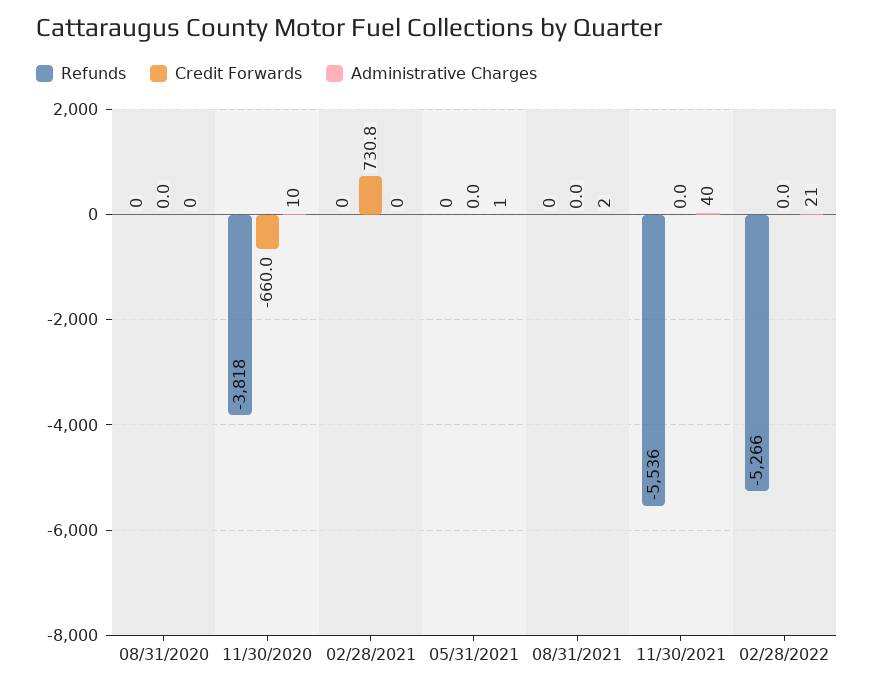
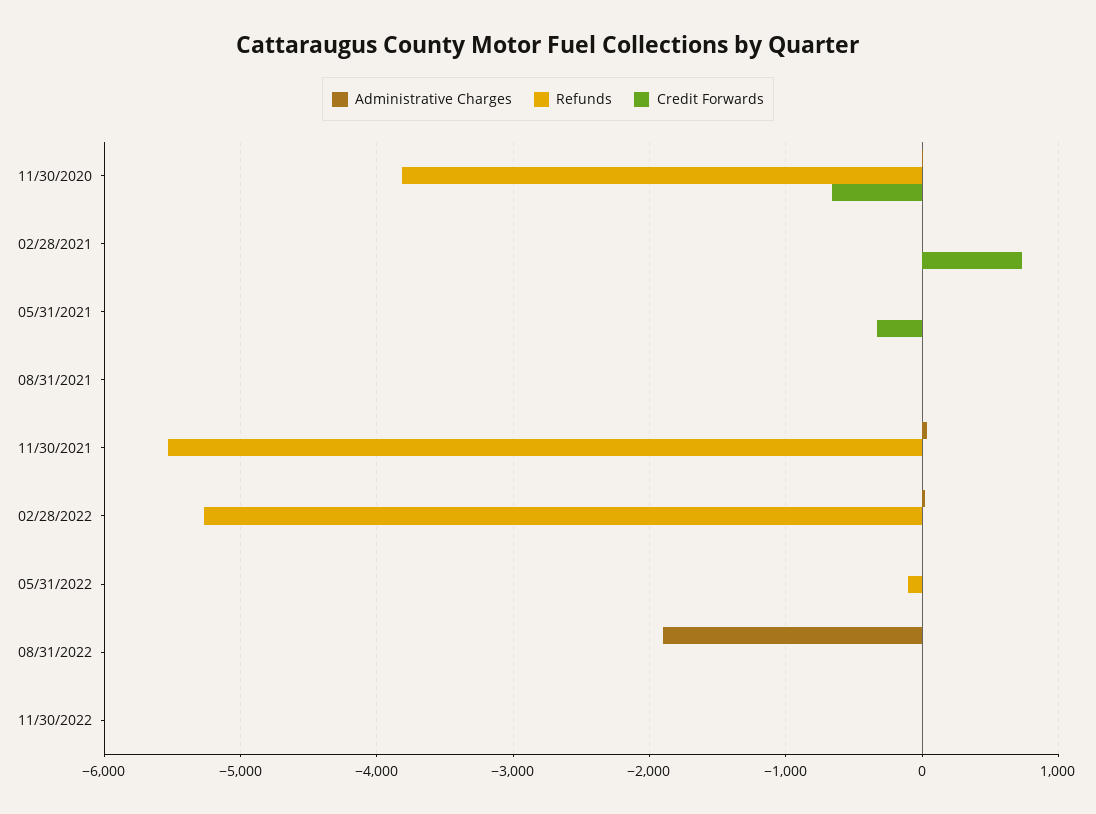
Refunds, 08/31/2020: 0 -> none
Credit Forwards, 08/31/2020: 0 -> none
Administrative Charges, 08/31/2020: 0 -> none
Credit Forwards, 05/31/2021: 0 -> -300
Administrative Charges, 05/31/2022: none -> 0
Refunds, 05/31/2022: none -> -100
Credit Forwards, 05/31/2022: none -> 0
Administrative Charges, 08/31/2022: none -> -1900
Refunds, 08/31/2022: none -> 0
Credit Forwards, 08/31/2022: none -> 0
Administrative Charges, 11/30/2022: none -> 0
Refunds, 11/30/2022: none -> 0
Credit Forwards, 11/30/2022: none -> 0

